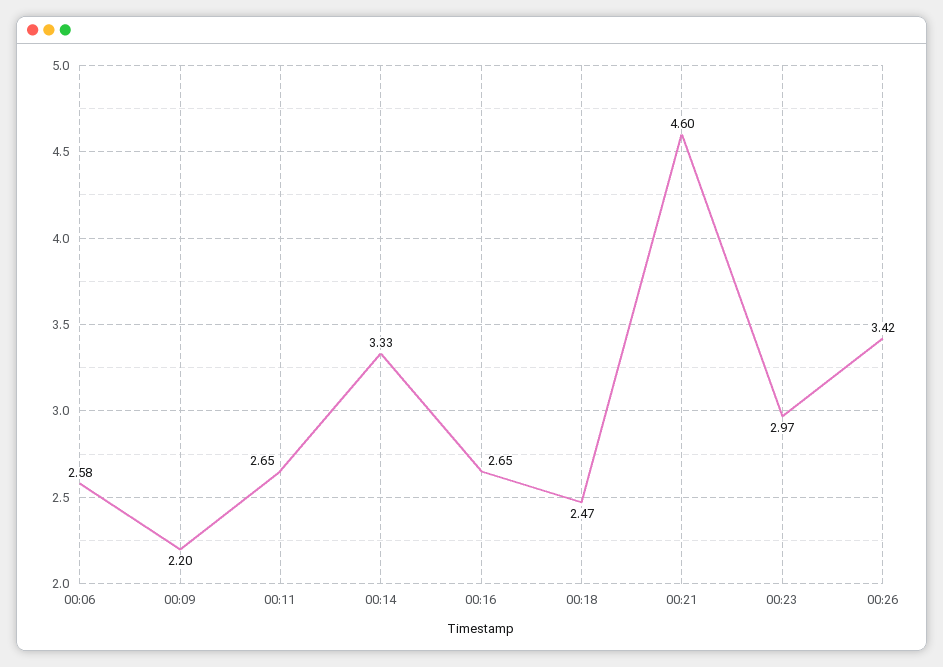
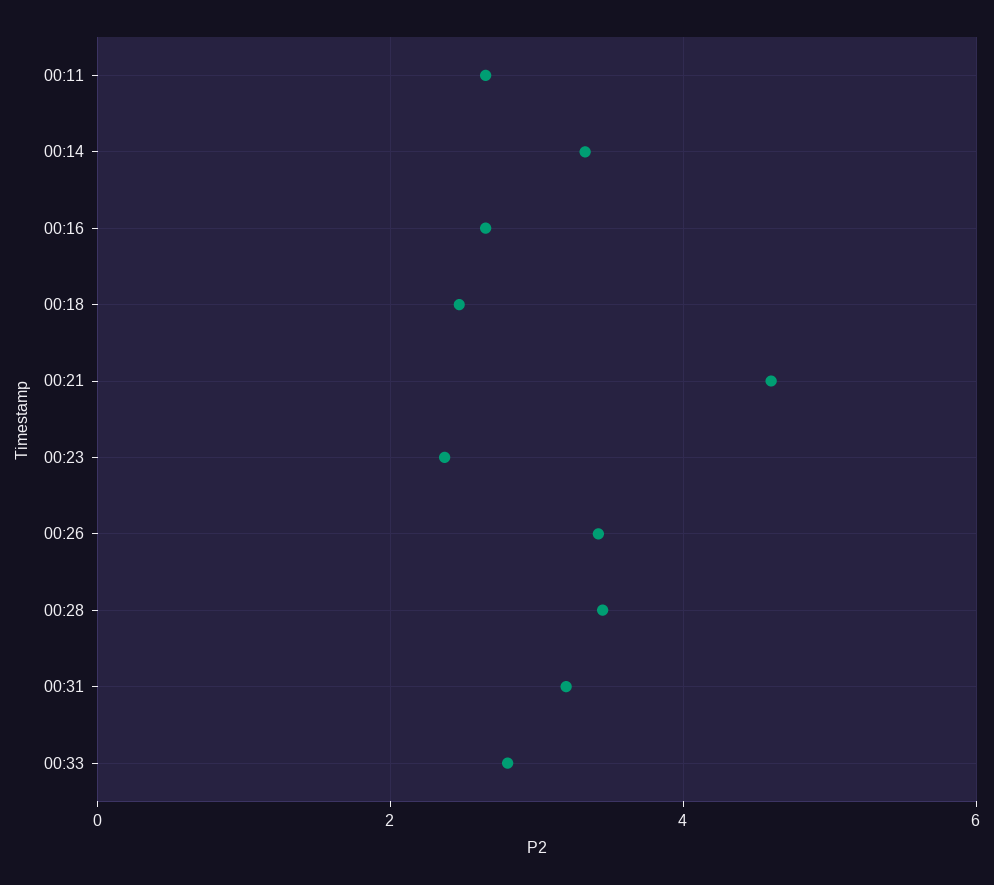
00:06: 2.58 -> none
00:09: 2.2 -> none
00:23: 2.97 -> 2.4
00:28: none -> 3.4
00:31: none -> 3.2
00:33: none -> 2.8

